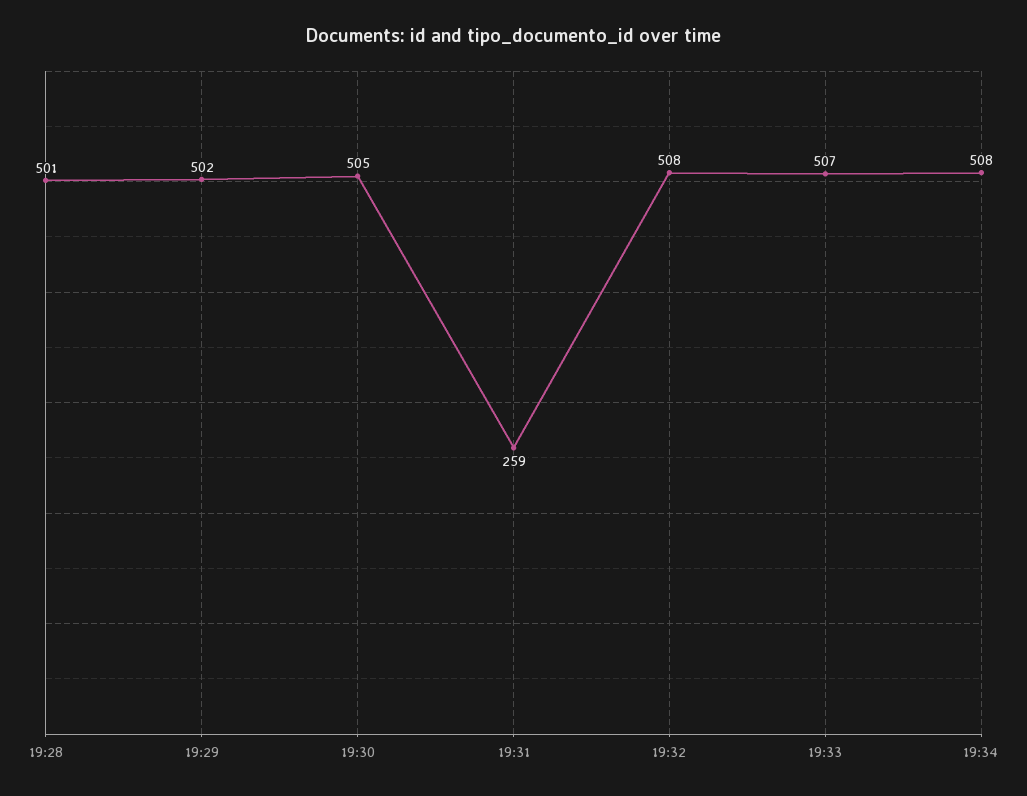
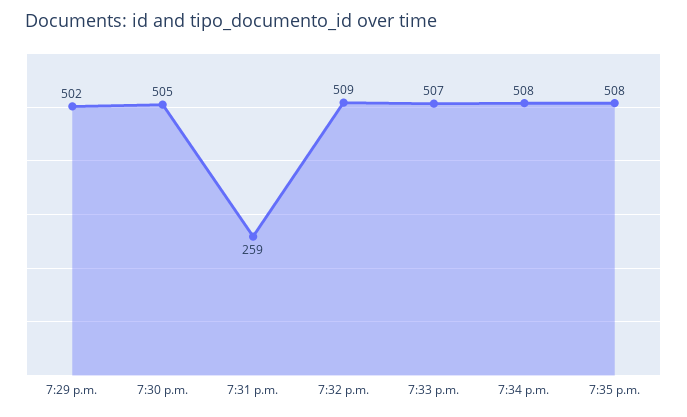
19:28: 501 -> none
19:32: 508 -> 509
7:35 p.m.: none -> 508

